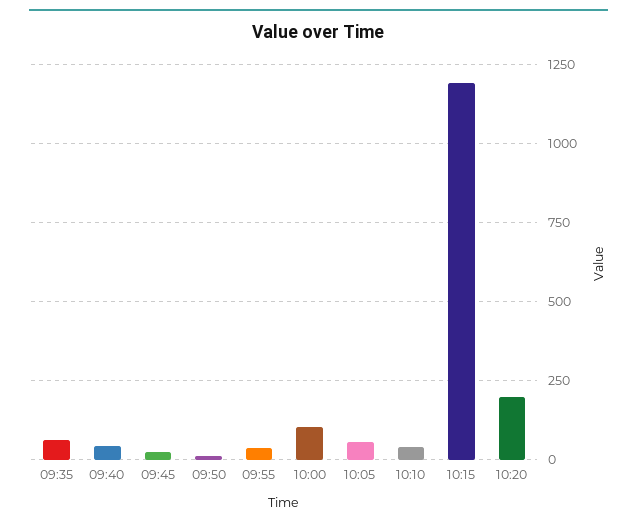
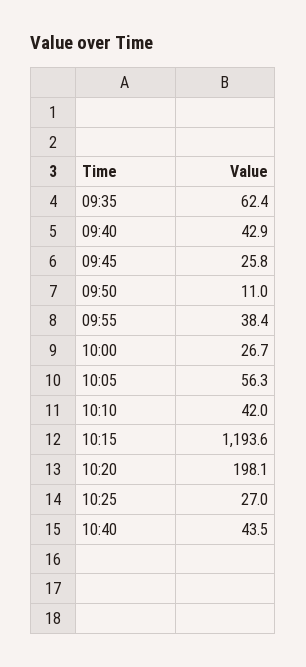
10:00: 100 -> 26.7
10:25: none -> 27
10:40: none -> 43.5

